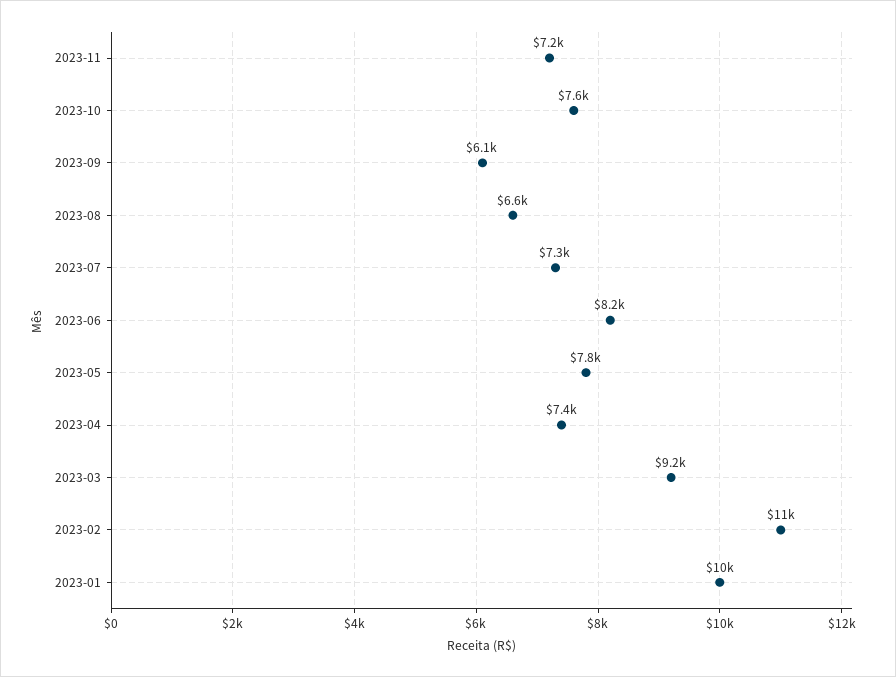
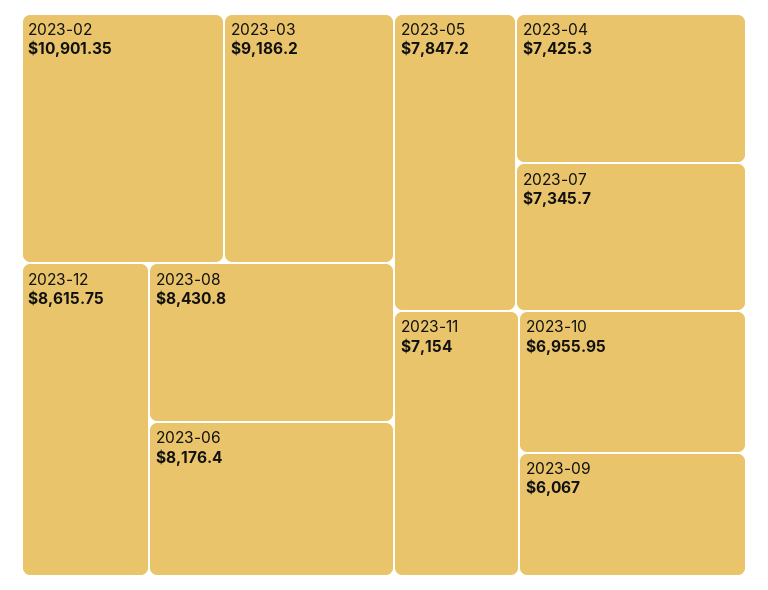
2023-10: 7600 -> 6955.95
2023-08: 6600 -> 8430.8
2023-01: 10000 -> none
2023-12: none -> 8615.75

